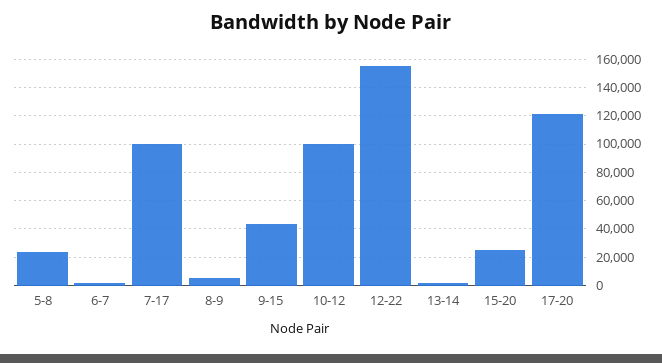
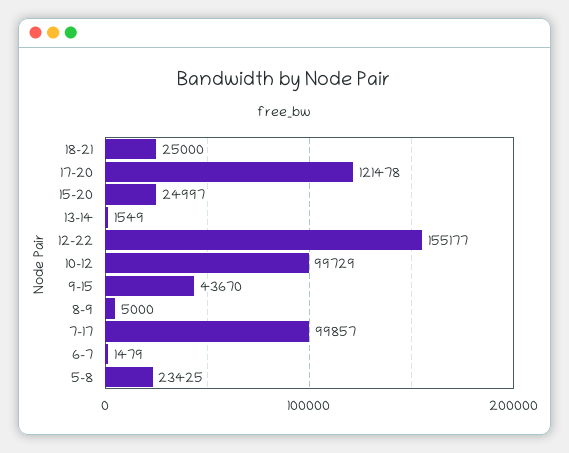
18-21: none -> 25000

